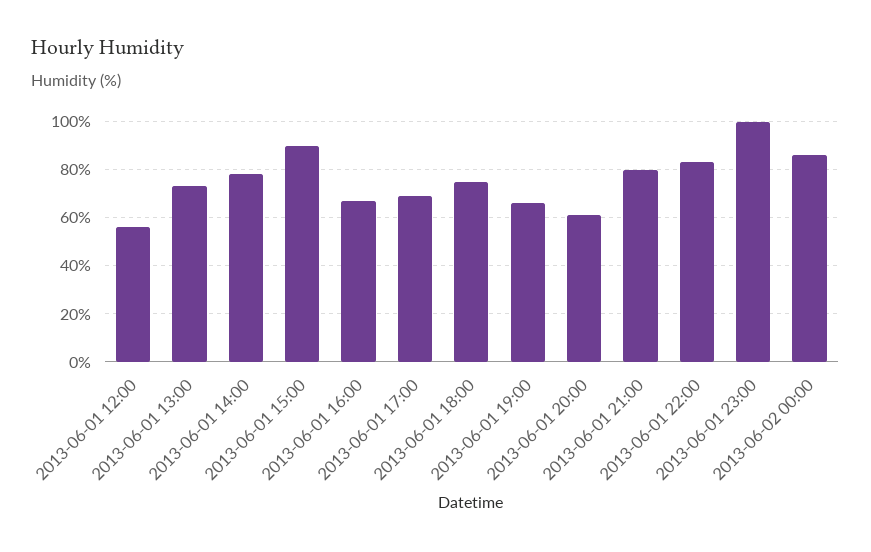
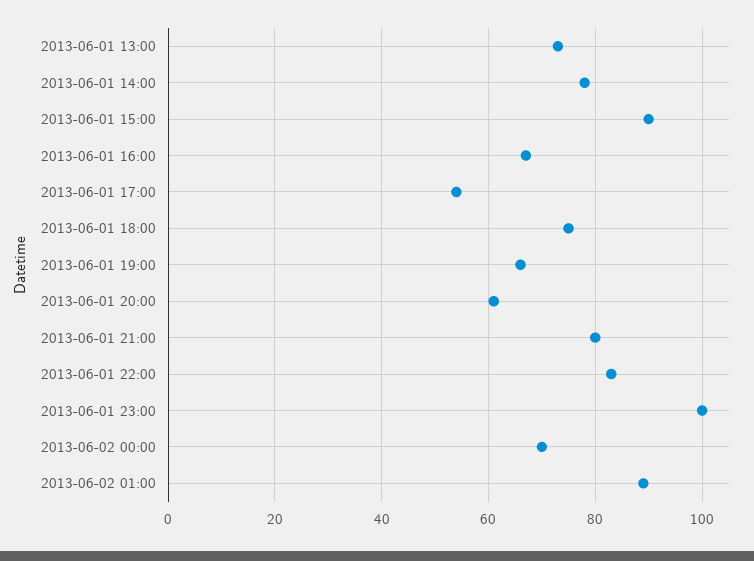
2013-06-01 12:00: 55 -> none
2013-06-01 17:00: 70 -> 55
2013-06-02 00:00: 85 -> 70
2013-06-02 01:00: none -> 90

